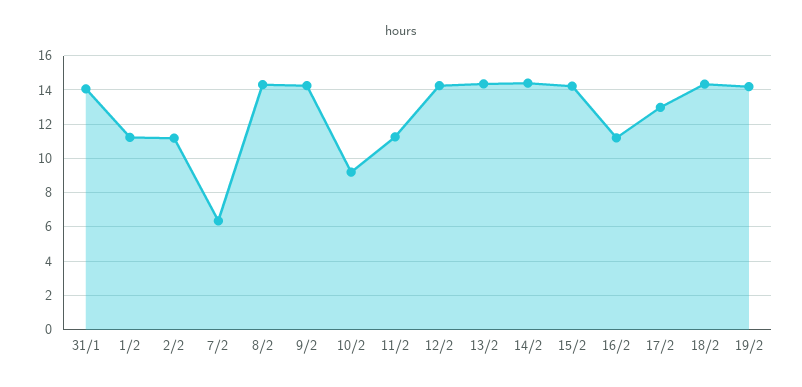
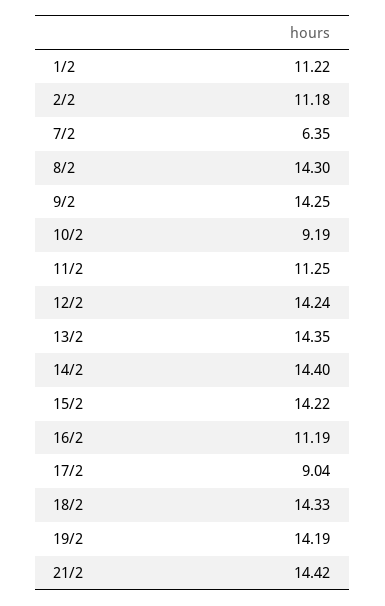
31/1: 14 -> none
17/2: 13 -> 9.04
21/2: none -> 14.42

